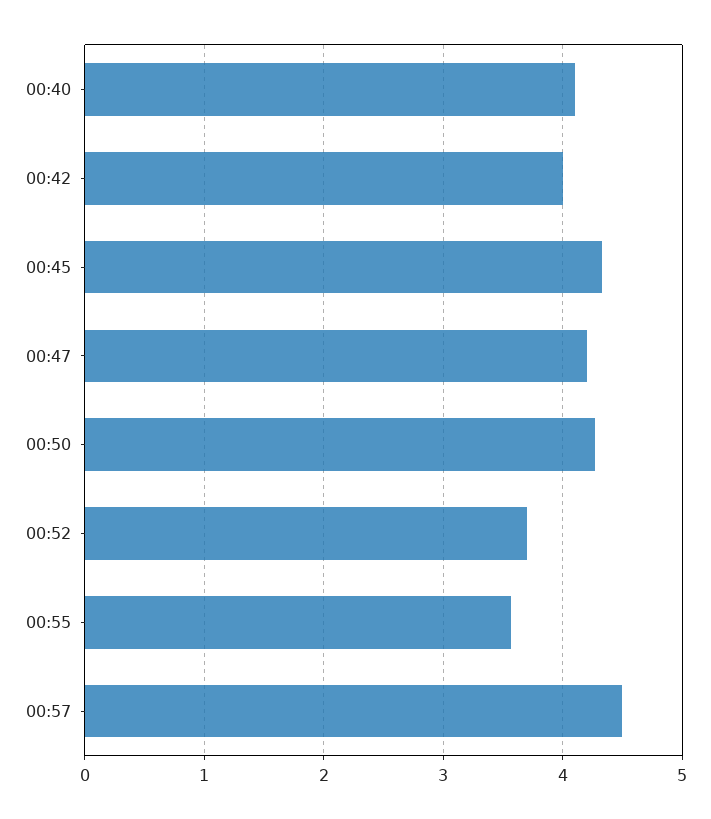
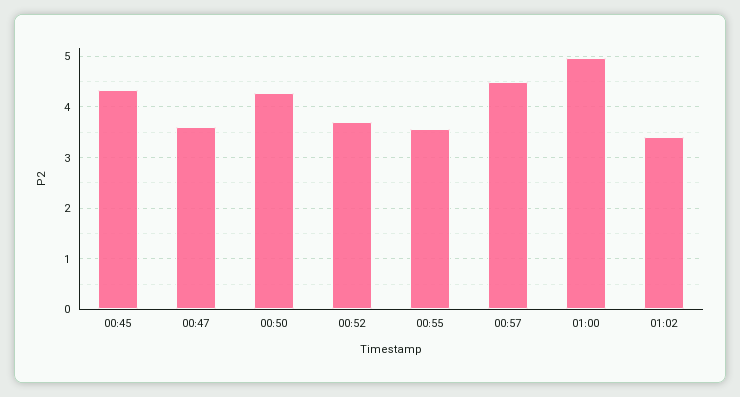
00:40: 4.1 -> none
00:42: 4 -> none
00:47: 4.2 -> 3.6
01:00: none -> 5
01:02: none -> 3.4

